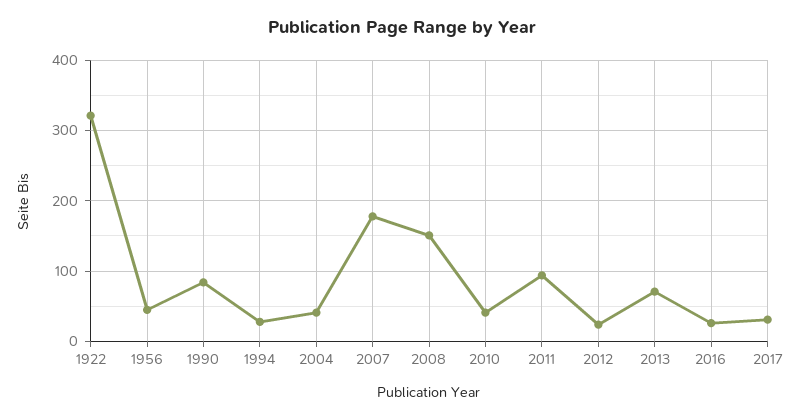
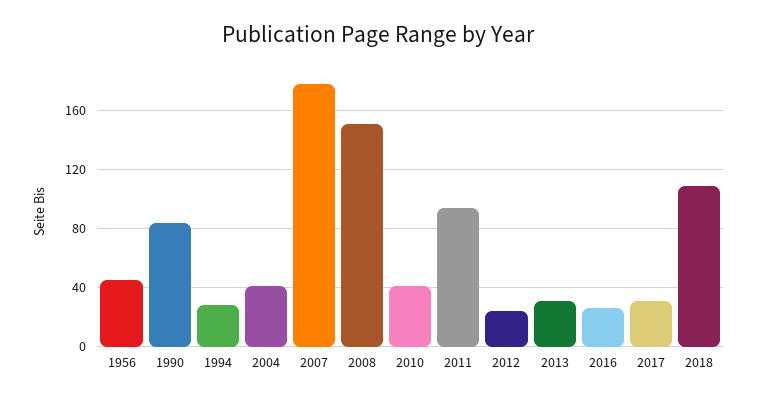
1922: 320 -> none
2013: 70 -> 30
2018: none -> 110

